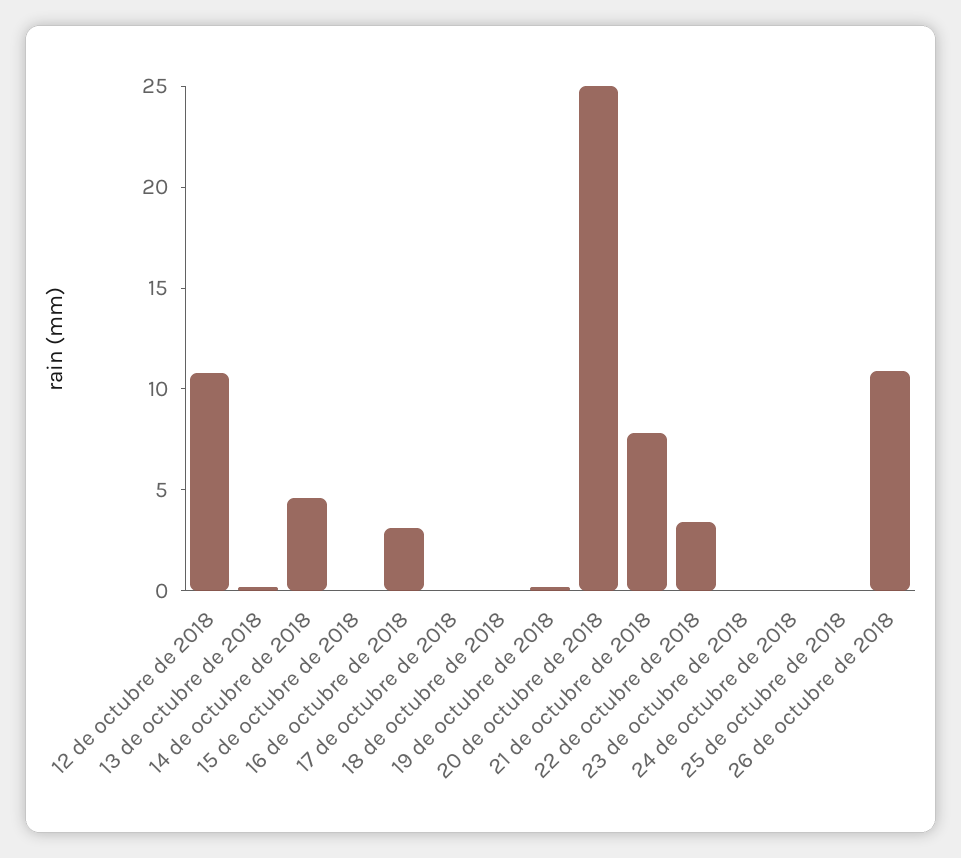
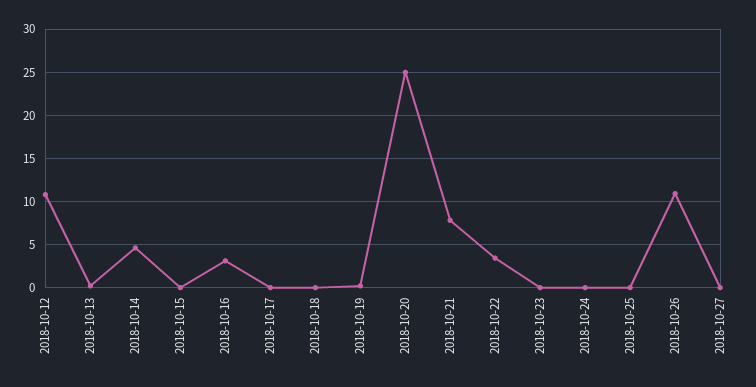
2018-10-27: none -> 0

